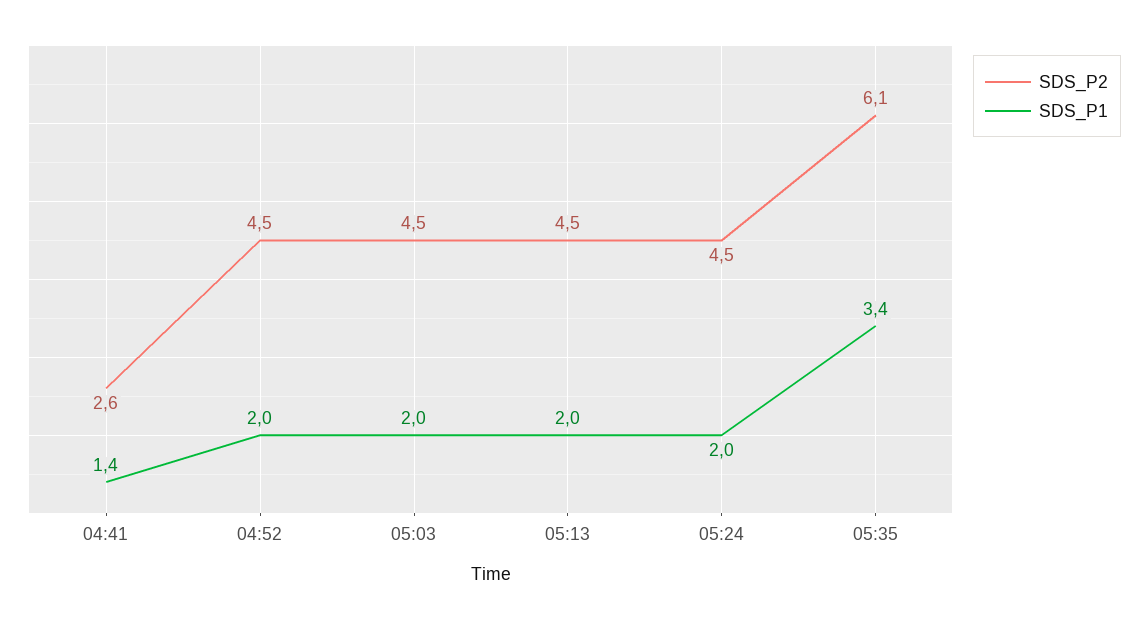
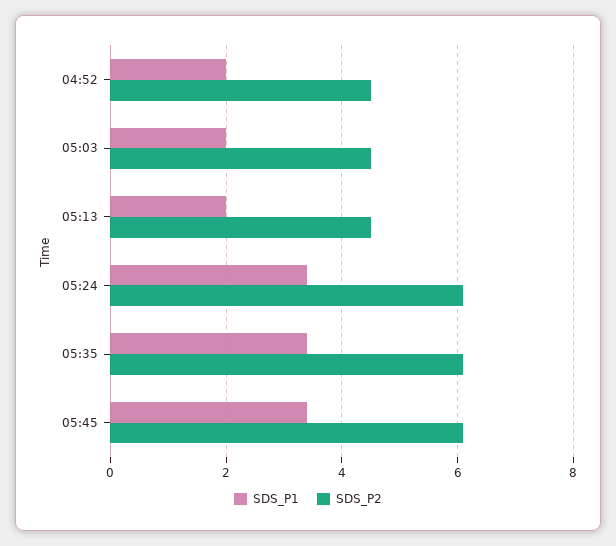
SDS_P2, 04:41: 2.6 -> none
SDS_P1, 04:41: 1.4 -> none
SDS_P2, 05:24: 4.5 -> 6
SDS_P1, 05:24: 2 -> 3.5
SDS_P1, 05:45: none -> 3.5
SDS_P2, 05:45: none -> 6

